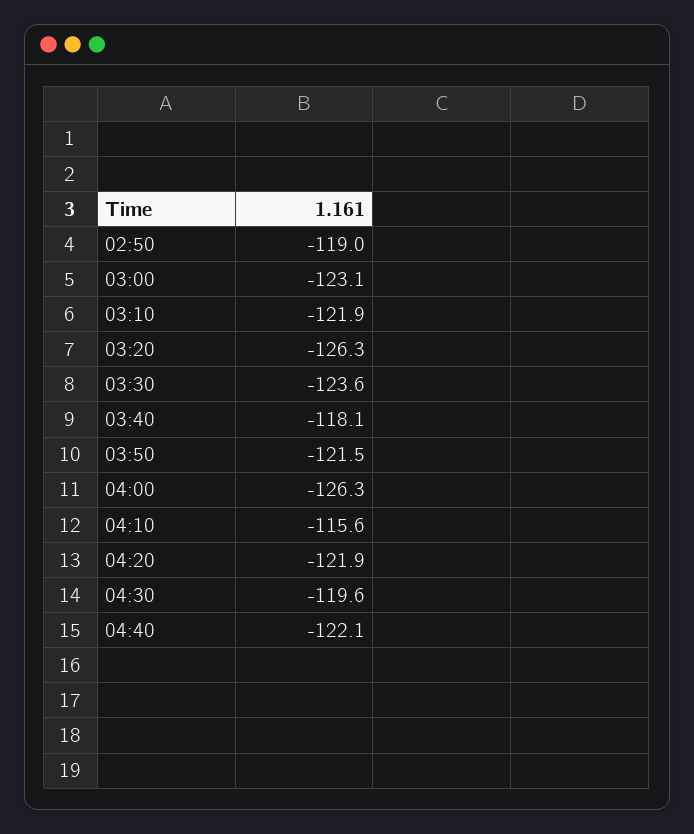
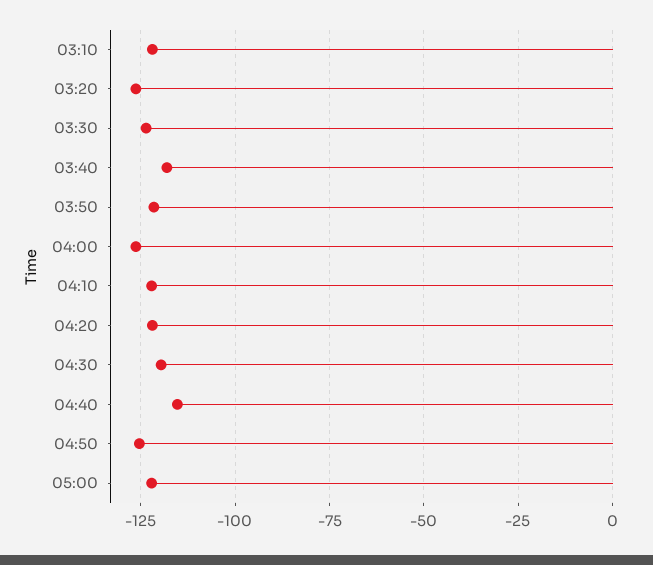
02:50: -119 -> none
03:00: -123.1 -> none
04:10: -115.6 -> -122.5
04:40: -122.1 -> -115
04:50: none -> -125
05:00: none -> -122.5

